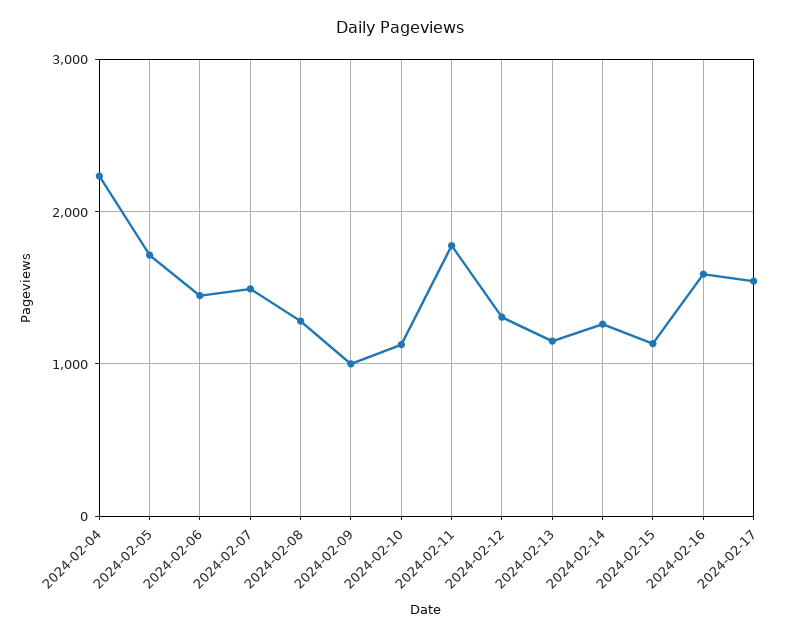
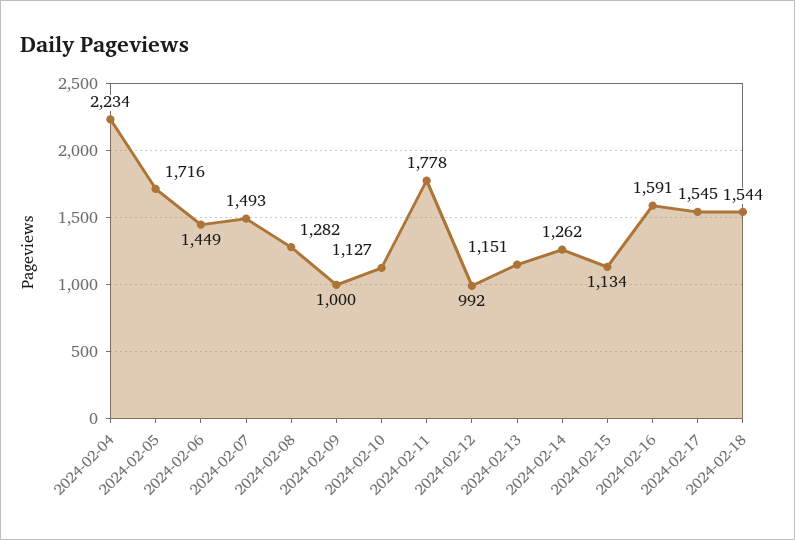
2024-02-12: 1300 -> 992
2024-02-18: none -> 1544

